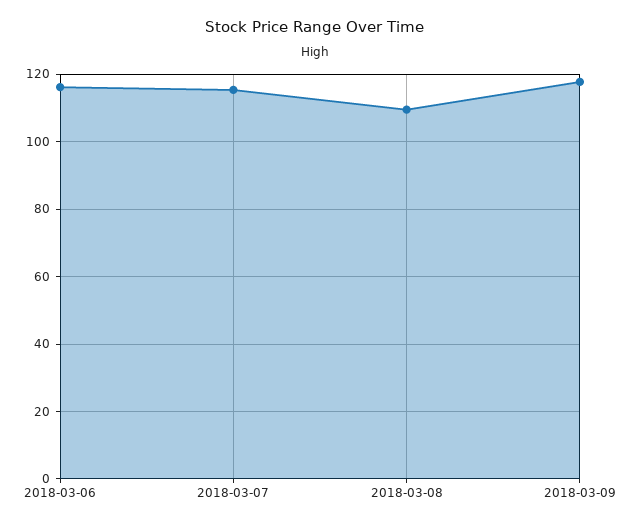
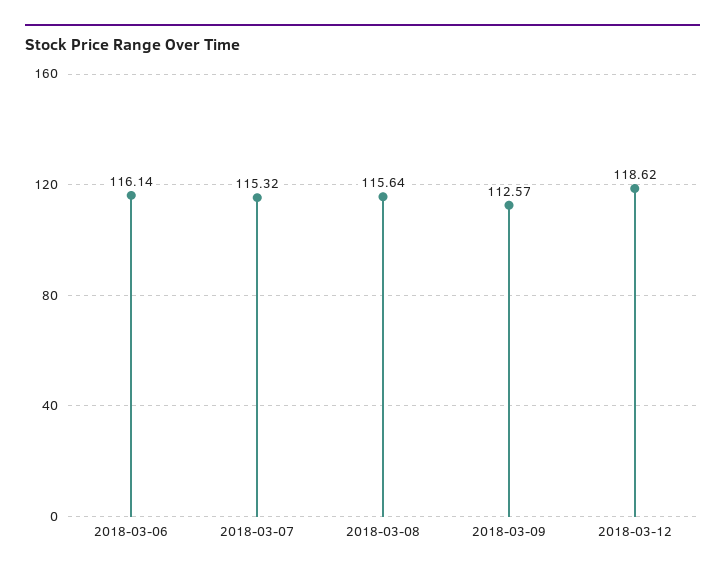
2018-03-08: 110 -> 115.64
2018-03-09: 118 -> 112.57
2018-03-12: none -> 118.62

